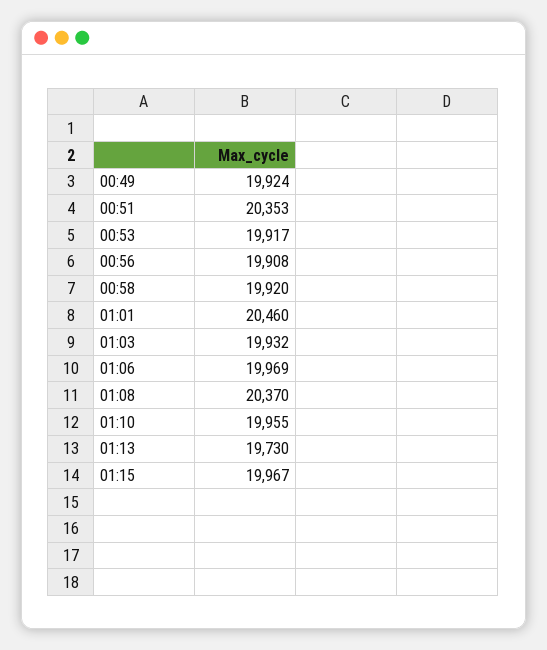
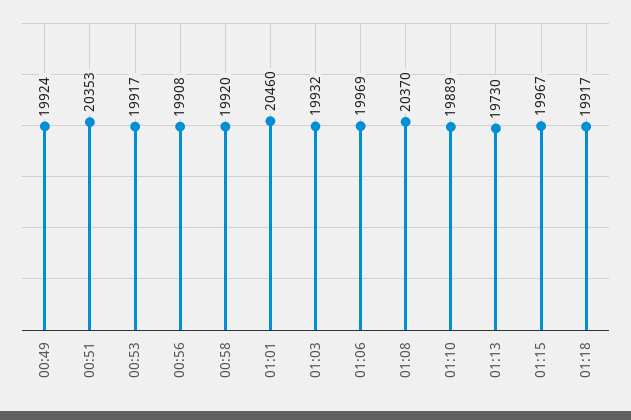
01:10: 19955 -> 19889
01:18: none -> 19917

